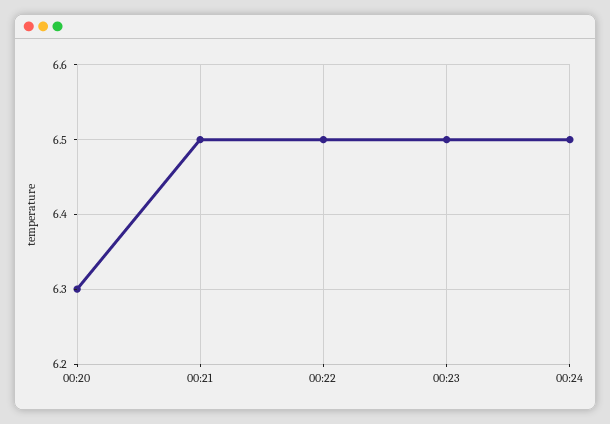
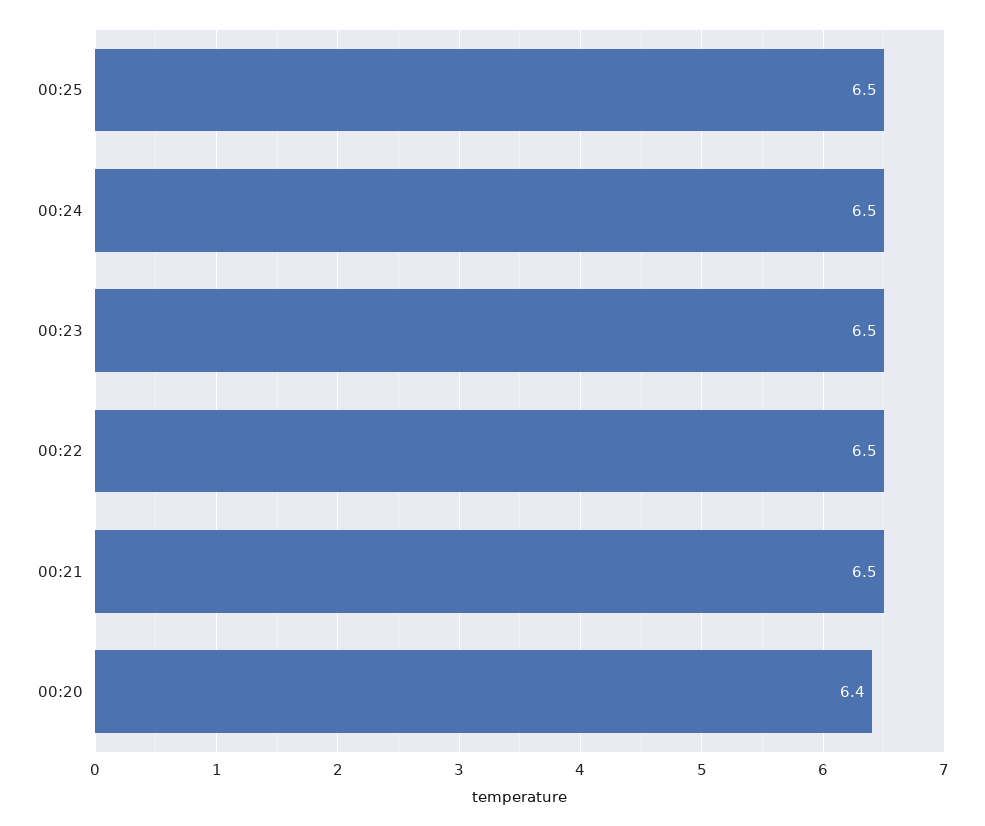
00:20: 6.3 -> 6.4
00:25: none -> 6.5

